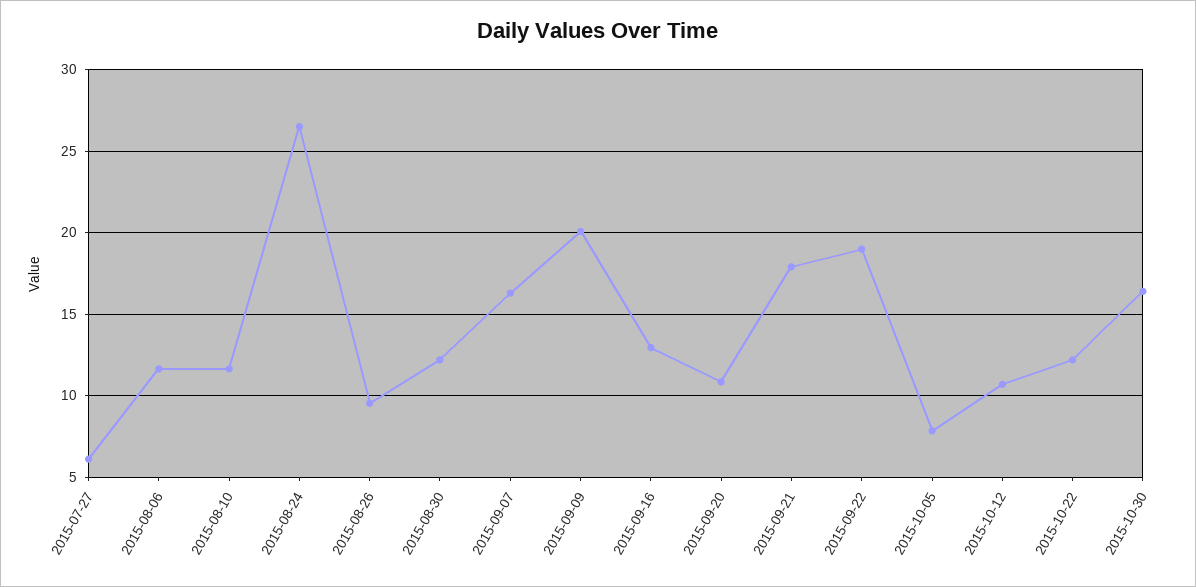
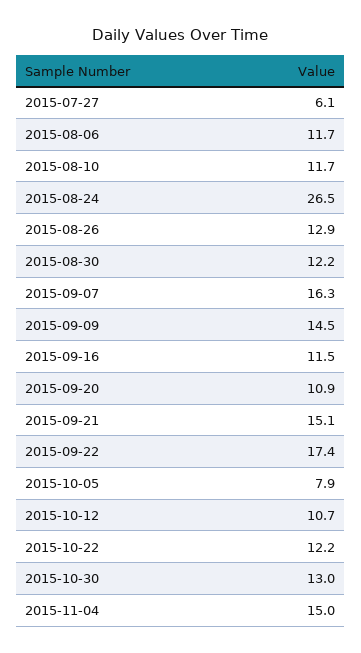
2015-08-26: 9.5 -> 12.9
2015-09-09: 20 -> 14.5
2015-09-16: 13 -> 11.5
2015-09-21: 18 -> 15.1
2015-09-22: 19 -> 17.4
2015-10-30: 16.5 -> 13
2015-11-04: none -> 15

